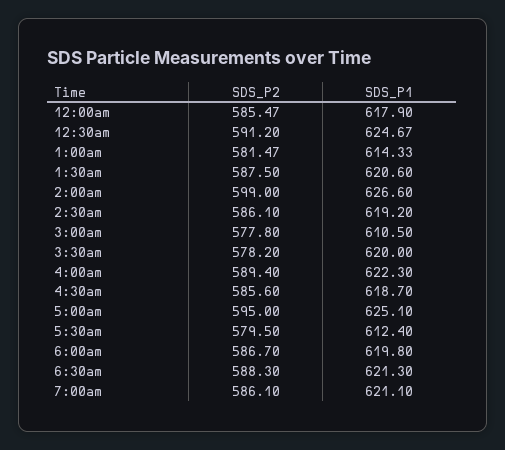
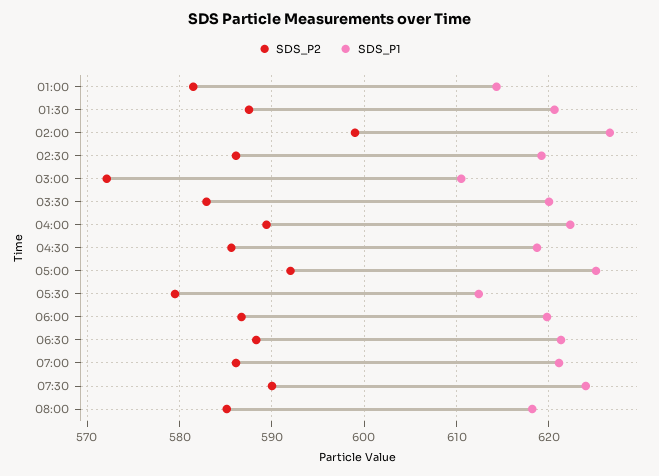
SDS_P2, 12:00am: 585.47 -> none
SDS_P1, 12:00am: 617.9 -> none
SDS_P2, 12:30am: 591.2 -> none
SDS_P1, 12:30am: 624.67 -> none
SDS_P2, 3:00am: 577.8 -> 572
SDS_P2, 3:30am: 578.2 -> 583
SDS_P2, 5:00am: 595 -> 592
SDS_P2, 07:30: none -> 590
SDS_P1, 07:30: none -> 624
SDS_P2, 08:00: none -> 585
SDS_P1, 08:00: none -> 618

